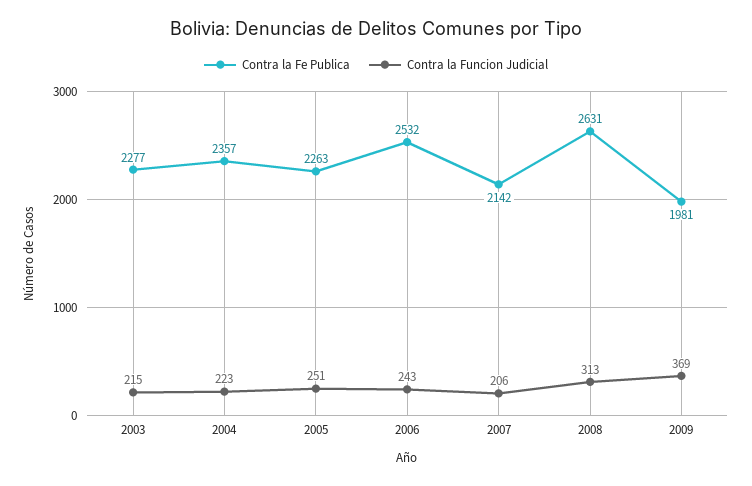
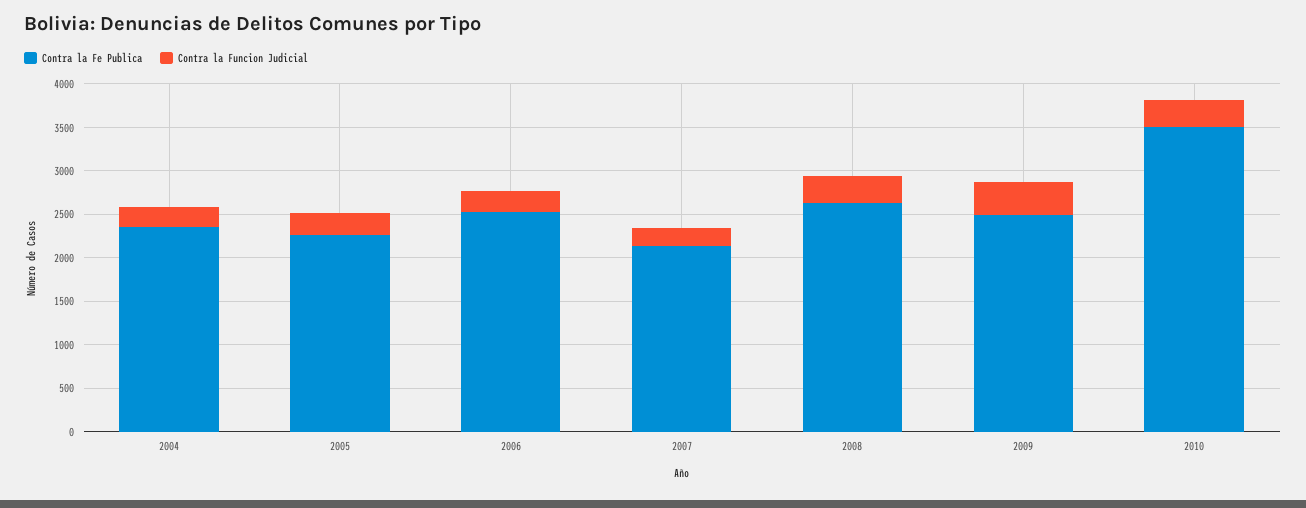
Contra la Fe Publica, 2003: 2277 -> none
Contra la Funcion Judicial, 2003: 215 -> none
Contra la Fe Publica, 2009: 1981 -> 2500
Contra la Fe Publica, 2010: none -> 3500
Contra la Funcion Judicial, 2010: none -> 300

